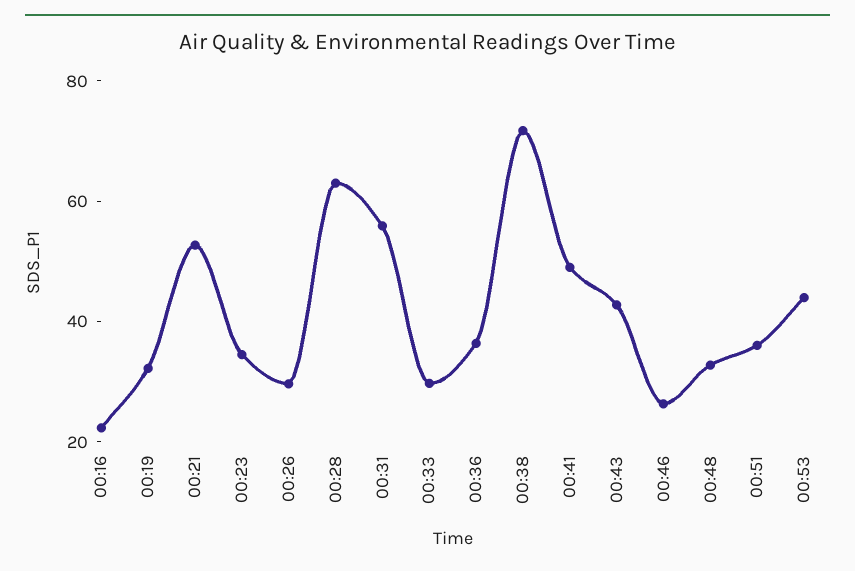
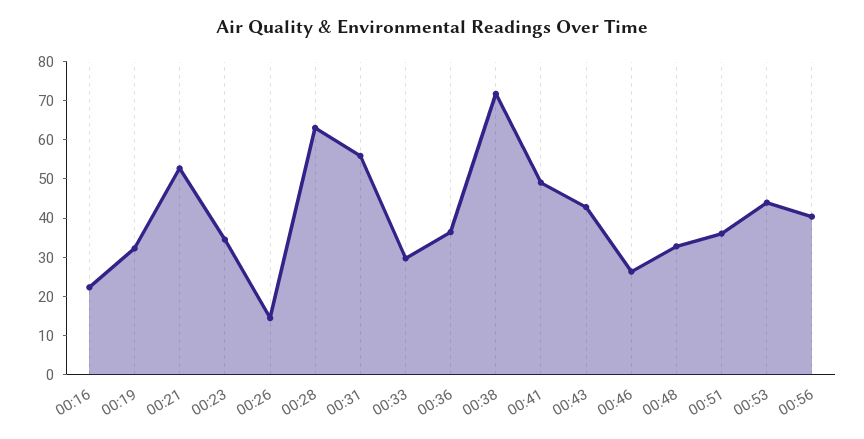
00:26: 30 -> 15
00:56: none -> 40

